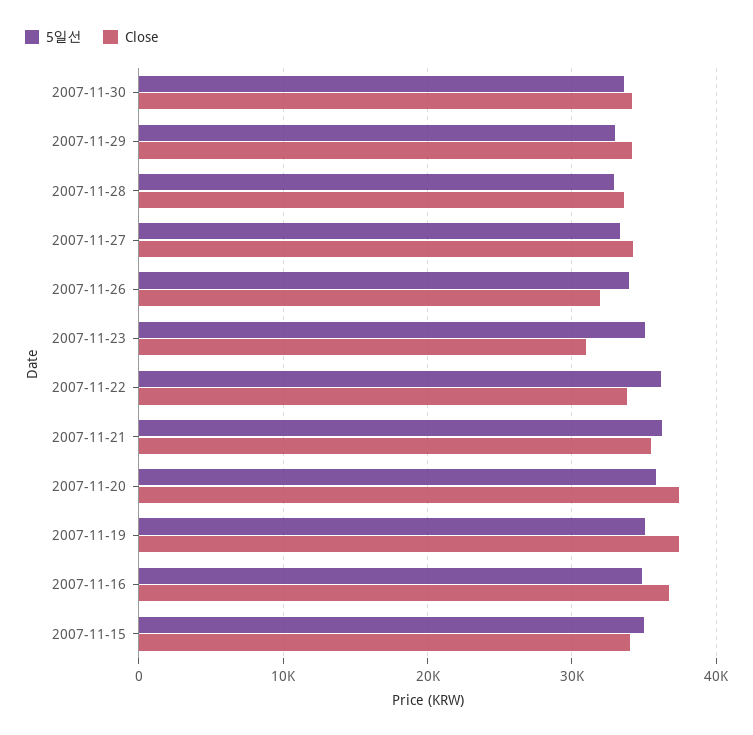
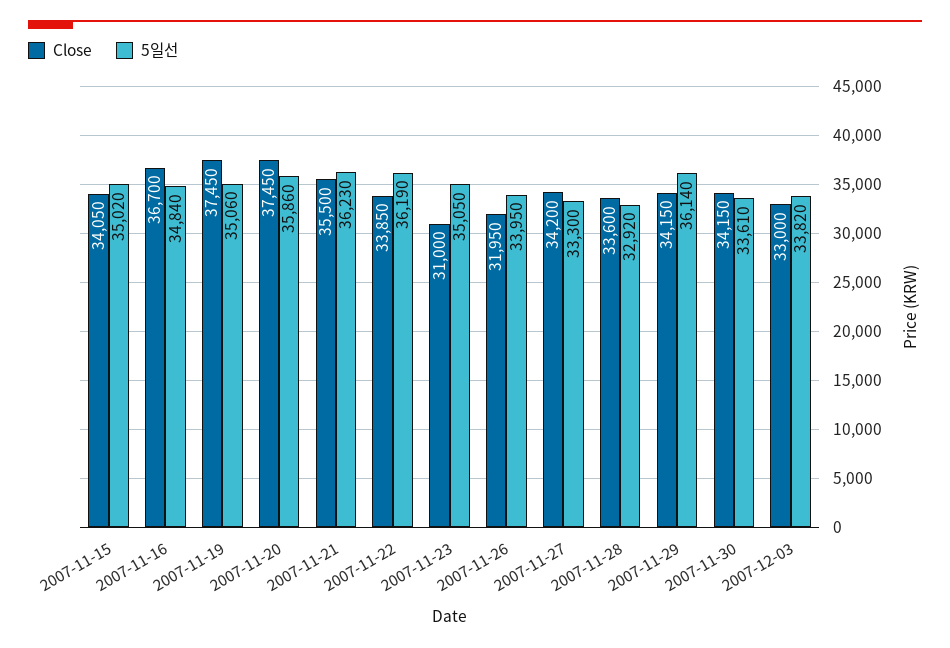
5일선, 2007-11-29: 33000 -> 36140
Close, 2007-12-03: none -> 33000
5일선, 2007-12-03: none -> 33820

